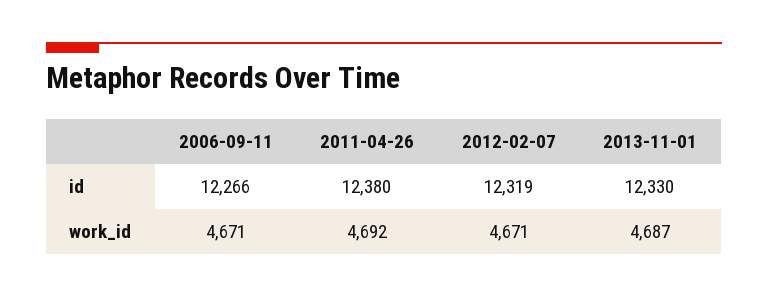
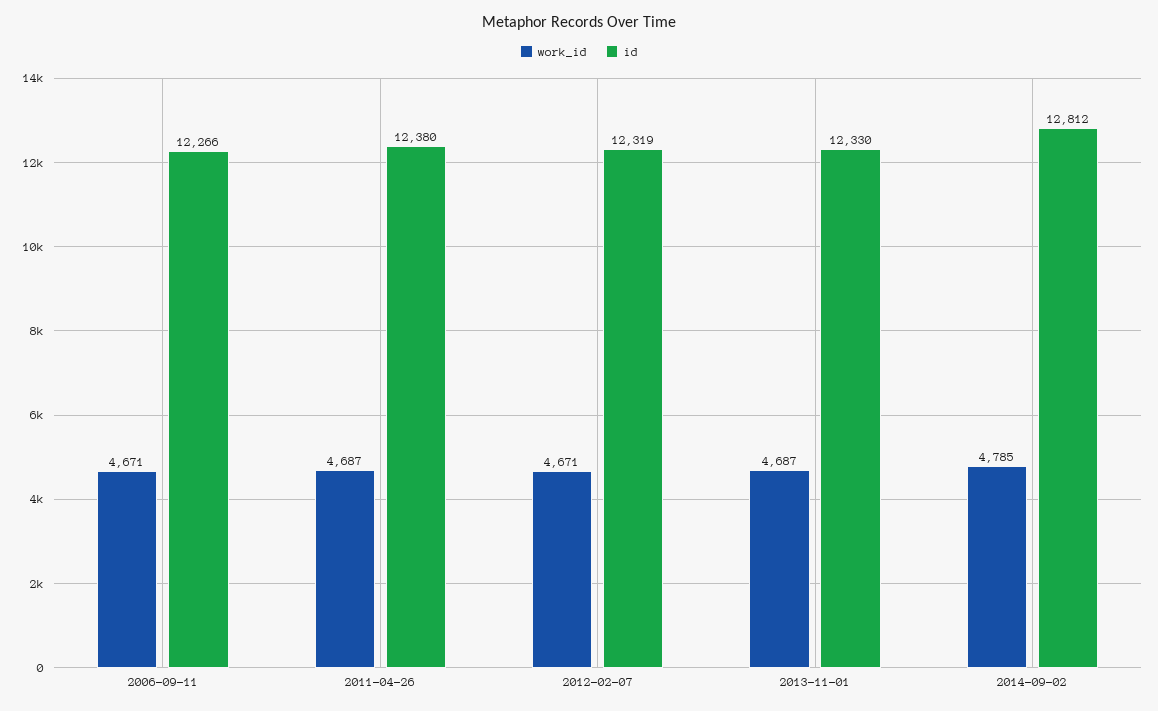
work_id, 2011-04-26: 4692 -> 4687
work_id, 2014-09-02: none -> 4785
id, 2014-09-02: none -> 12812

